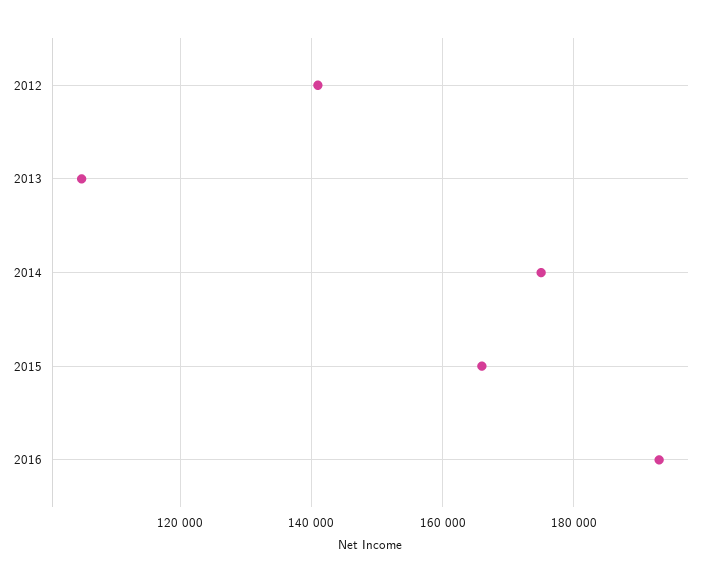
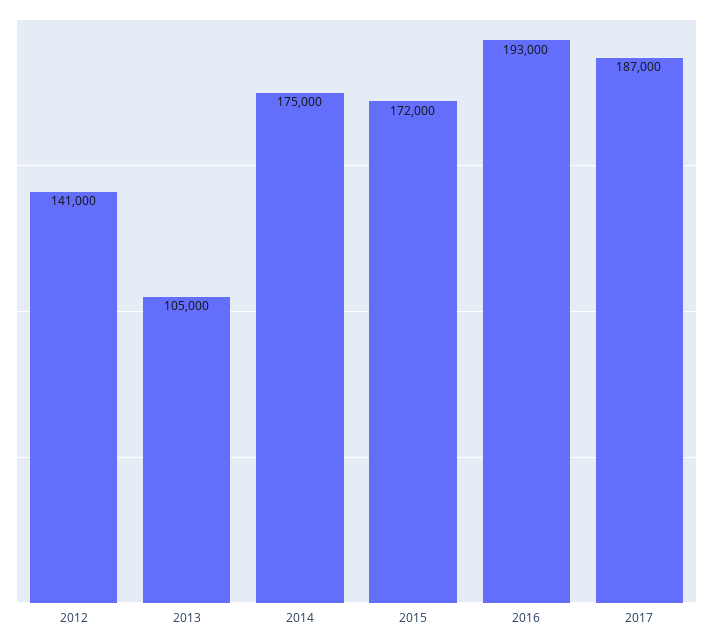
2015: 166000 -> 172000
2017: none -> 187000

